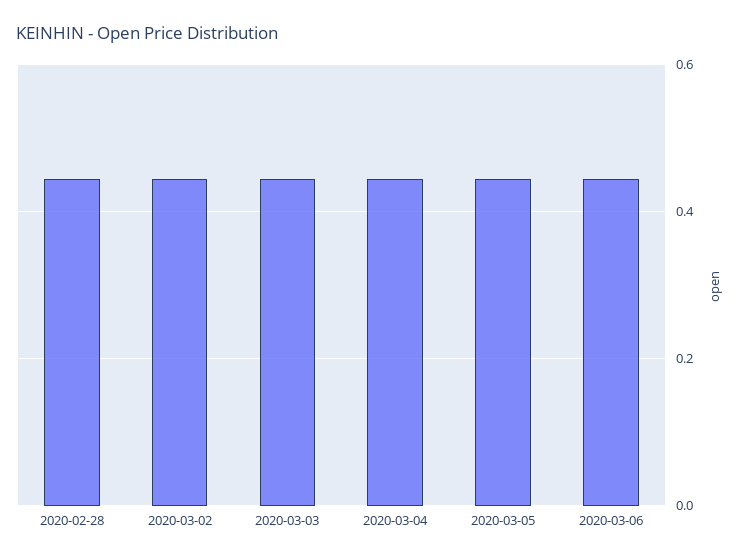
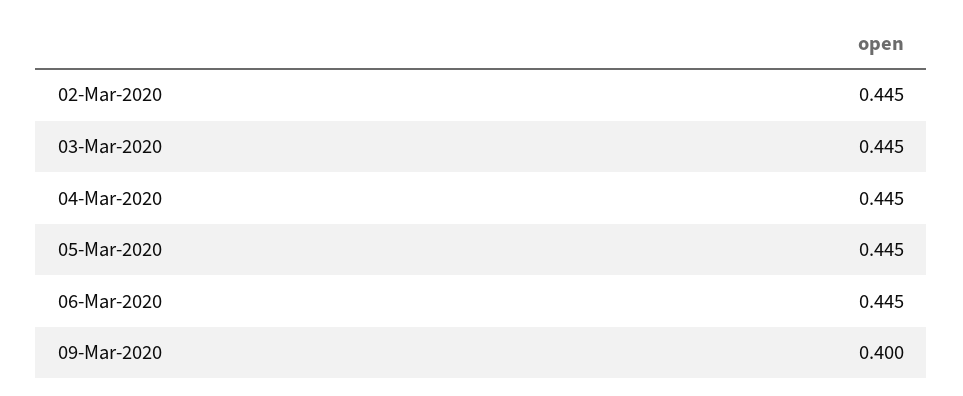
2020-02-28: 0.44 -> none
09-Mar-2020: none -> 0.4

